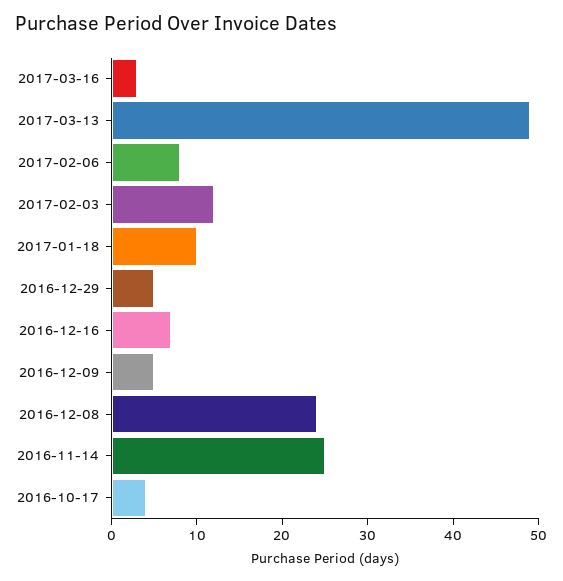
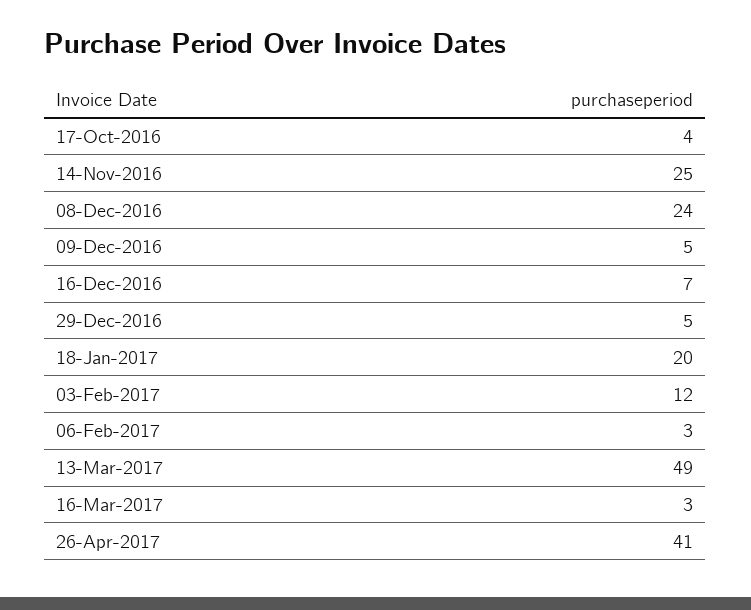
2017-02-06: 8 -> 3
2017-01-18: 10 -> 20
26-Apr-2017: none -> 41

